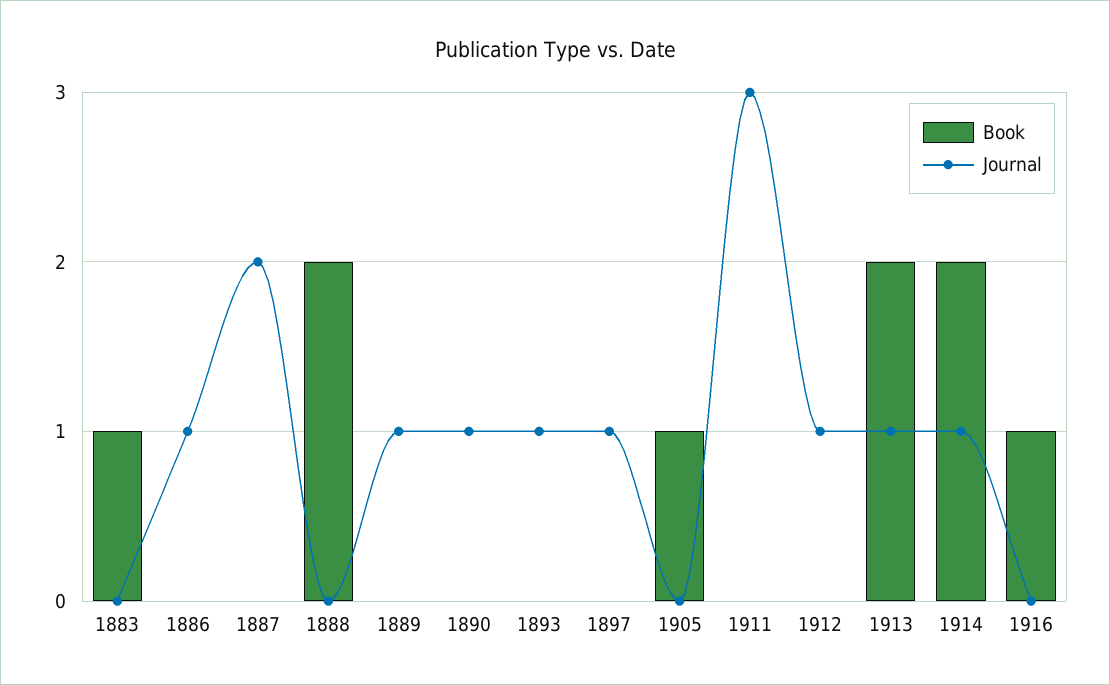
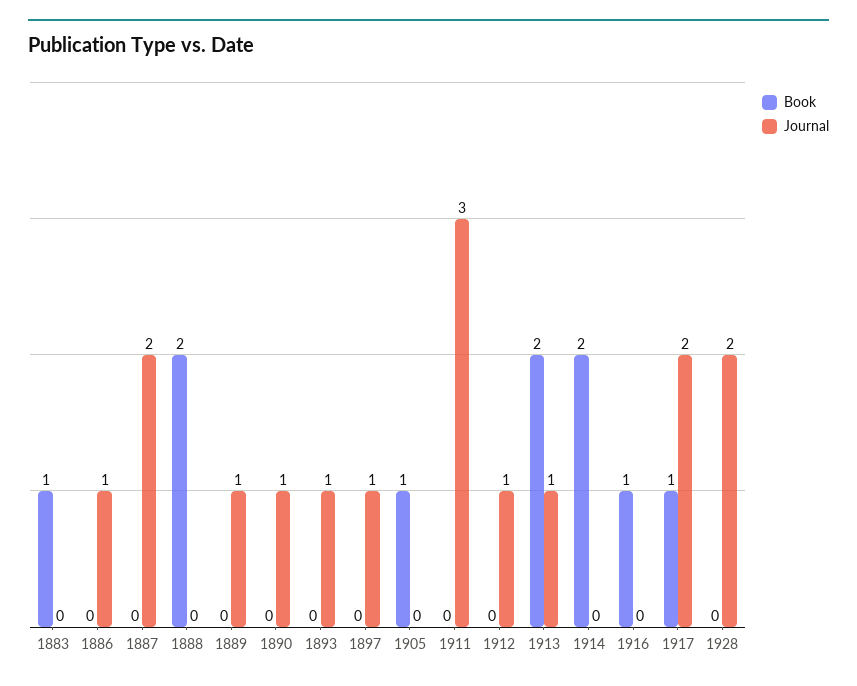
Journal, 1914: 1 -> 0
Book, 1917: none -> 1
Journal, 1917: none -> 2
Book, 1928: none -> 0
Journal, 1928: none -> 2

